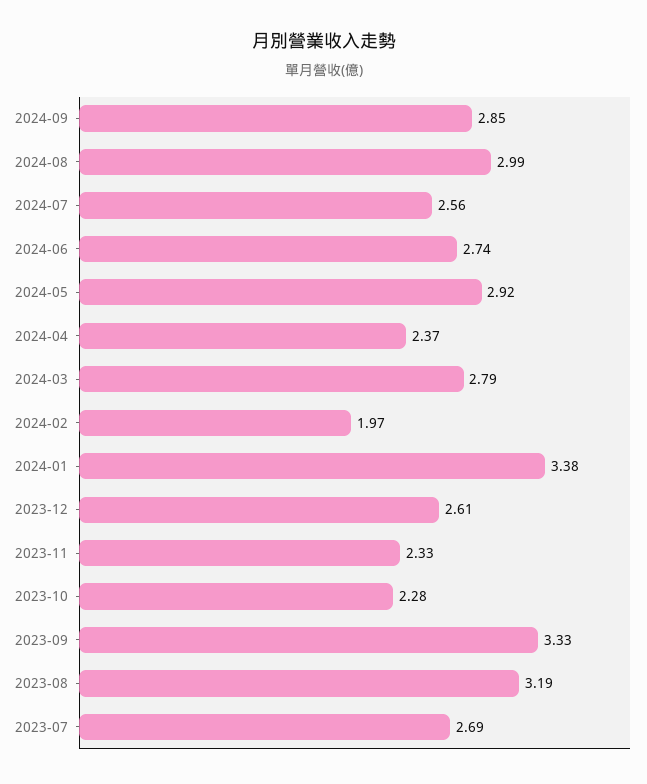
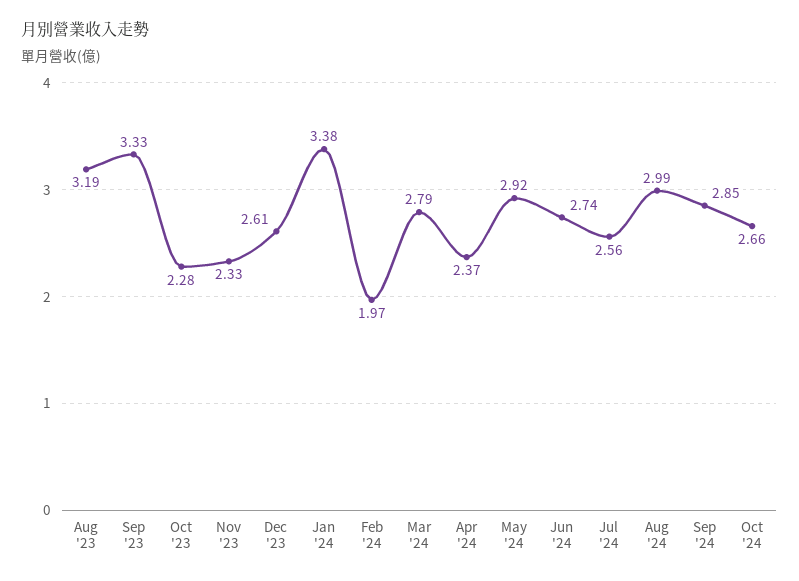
2023-07: 2.69 -> none
Oct '24: none -> 2.66

